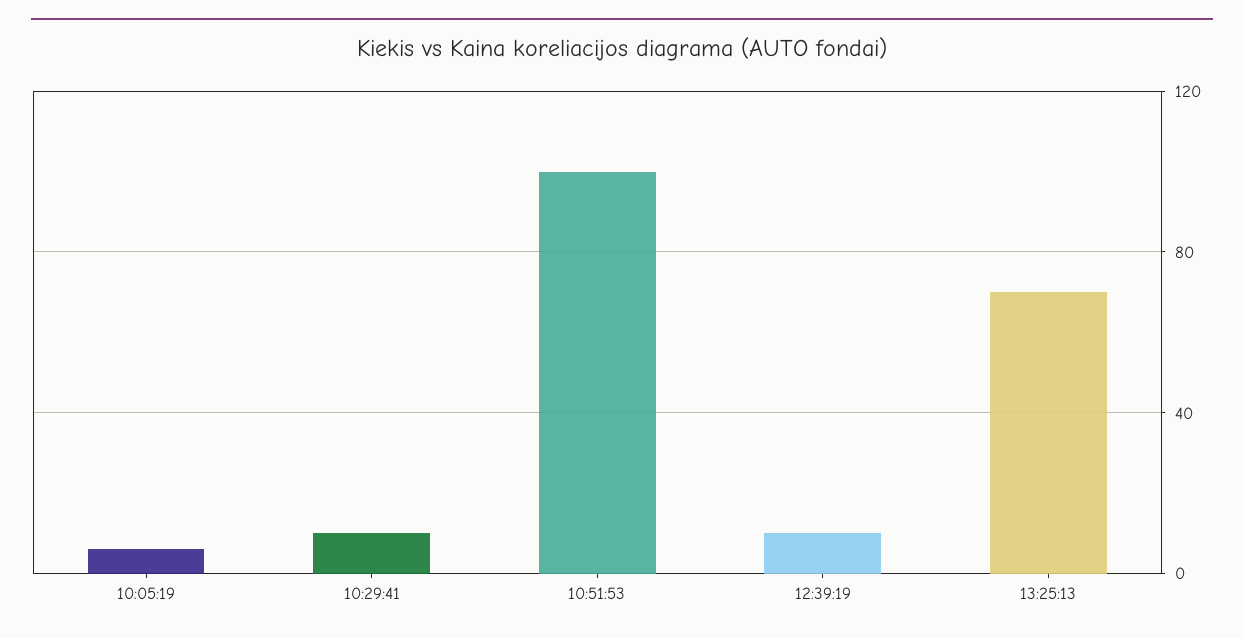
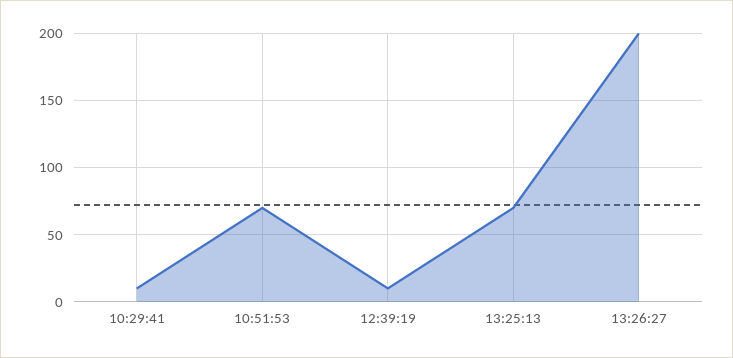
10:05:19: 5 -> none
10:51:53: 100 -> 70
13:26:27: none -> 200

